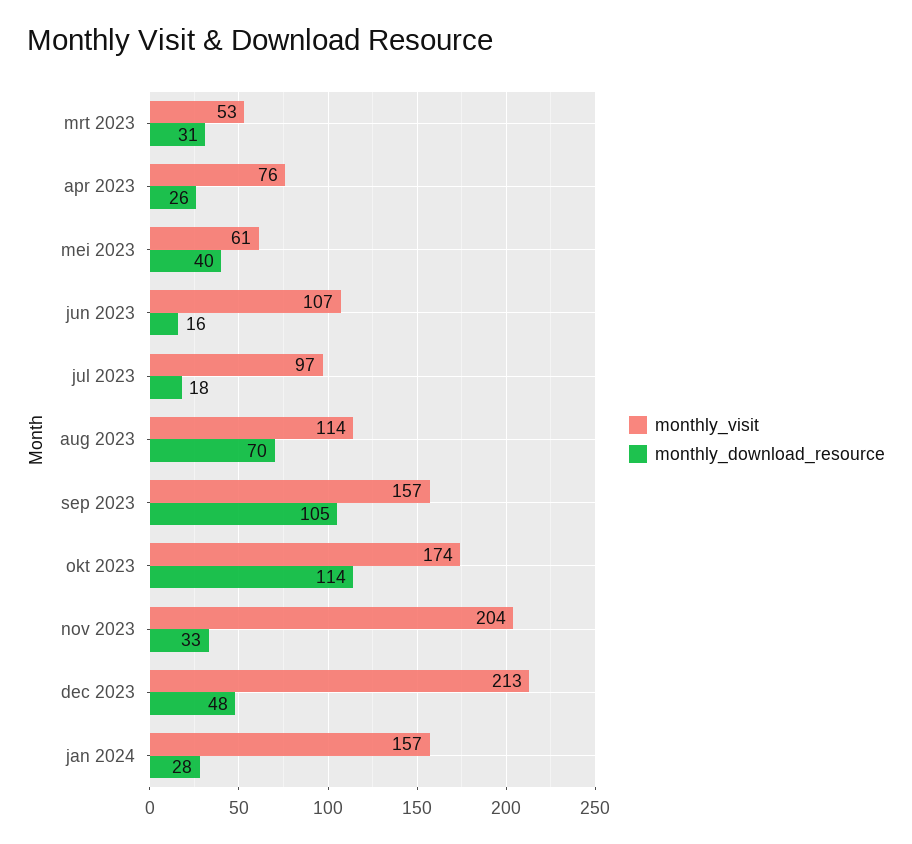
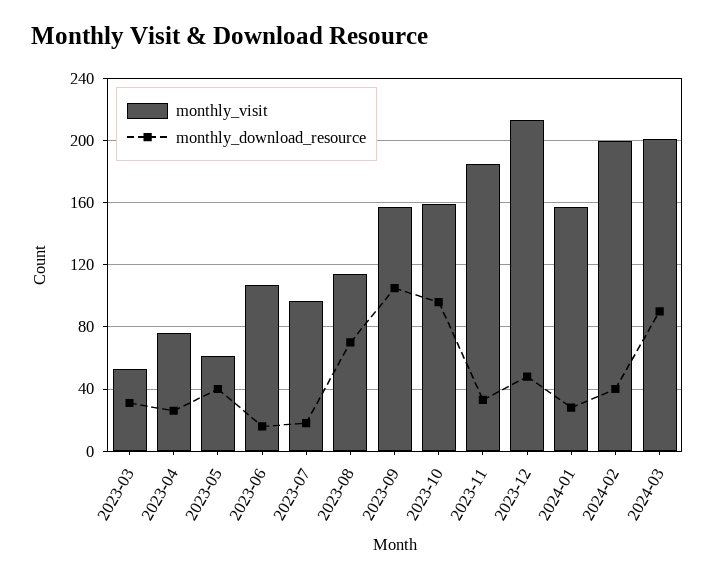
monthly_visit, okt 2023: 174 -> 160
monthly_download_resource, okt 2023: 114 -> 95
monthly_visit, nov 2023: 204 -> 185
monthly_visit, 2024-02: none -> 200
monthly_download_resource, 2024-02: none -> 40
monthly_visit, 2024-03: none -> 200
monthly_download_resource, 2024-03: none -> 90

